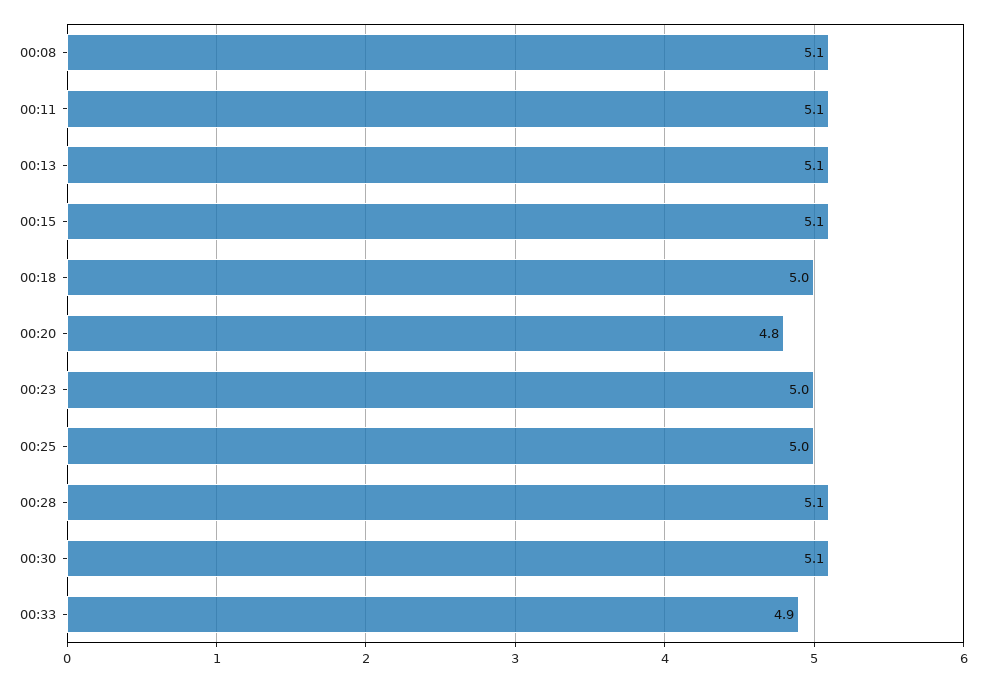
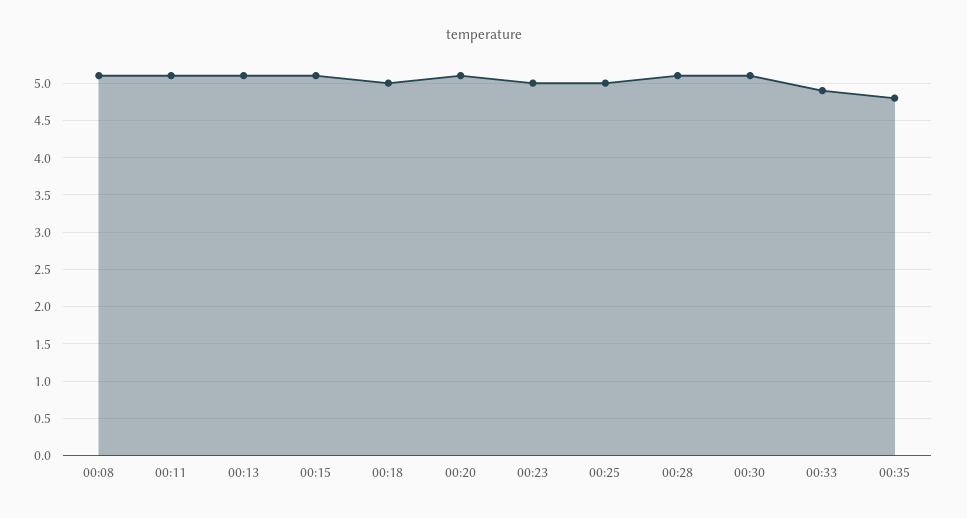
00:20: 4.8 -> 5.1
00:35: none -> 4.8

